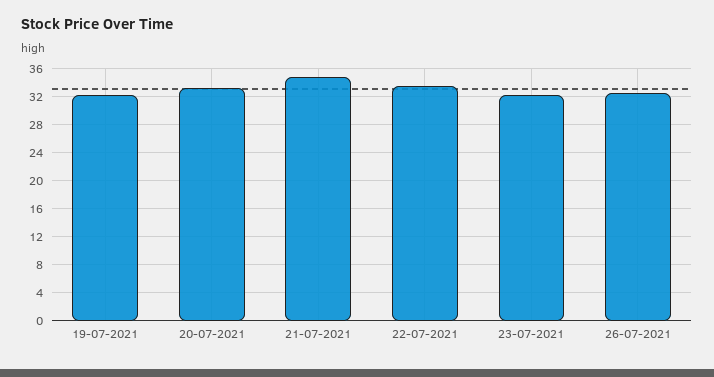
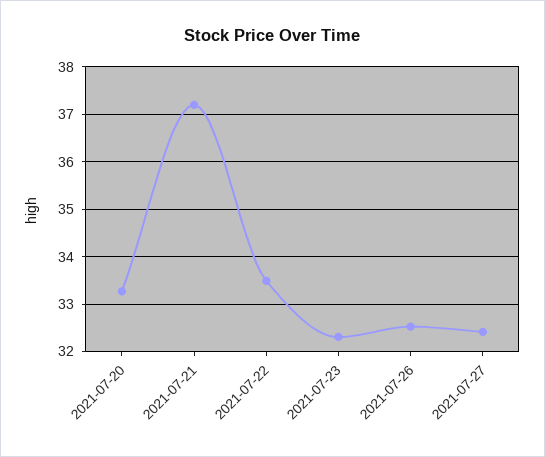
19-07-2021: 32 -> none
21-07-2021: 35 -> 37.2
2021-07-27: none -> 32.4

